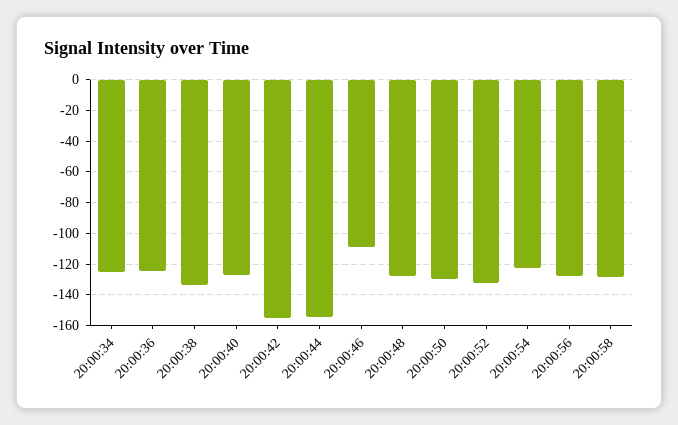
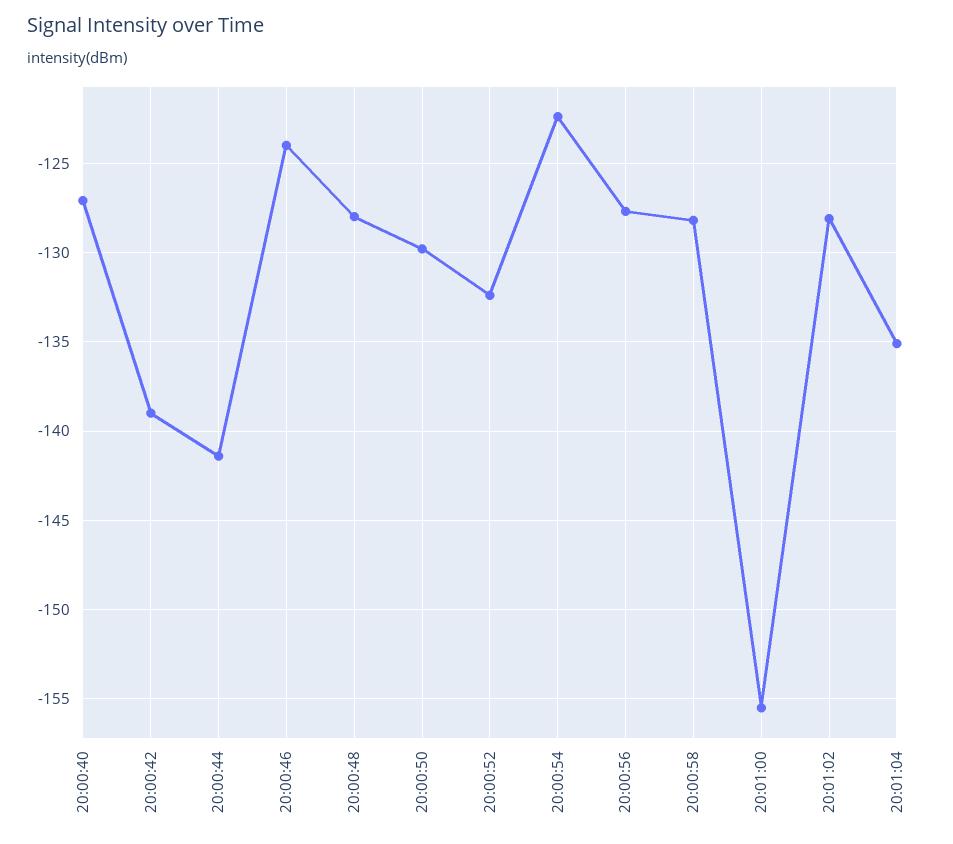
20:00:34: -125 -> none
20:00:36: -125 -> none
20:00:38: -135 -> none
20:00:42: -155 -> -139
20:00:44: -155 -> -141.5
20:00:46: -110 -> -124
20:01:00: none -> -155.5
20:01:02: none -> -128
20:01:04: none -> -135

